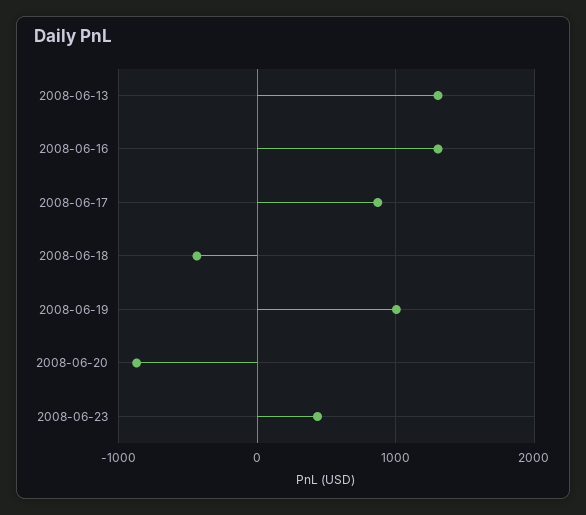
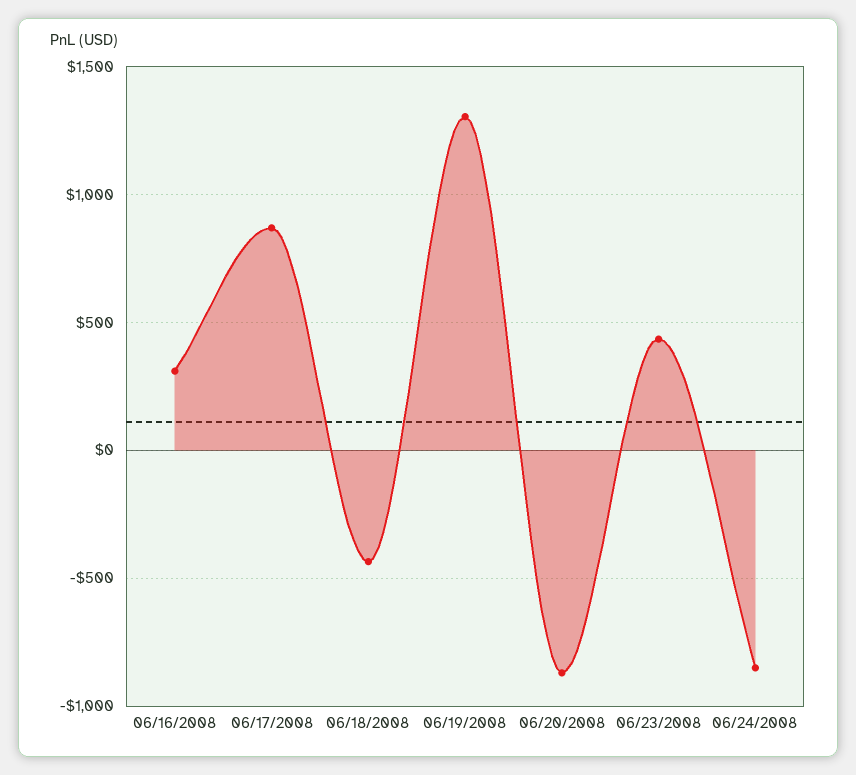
2008-06-13: 1300 -> none
2008-06-16: 1300 -> 300
2008-06-19: 1000 -> 1300
06/24/2008: none -> -850

